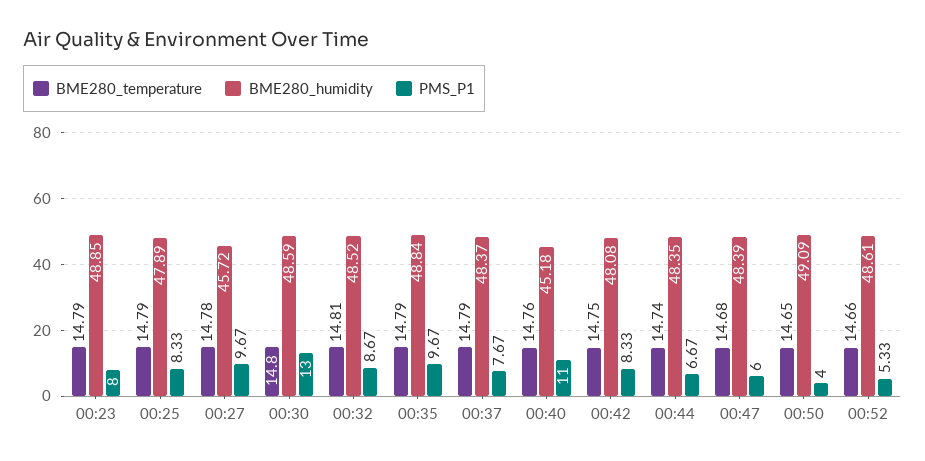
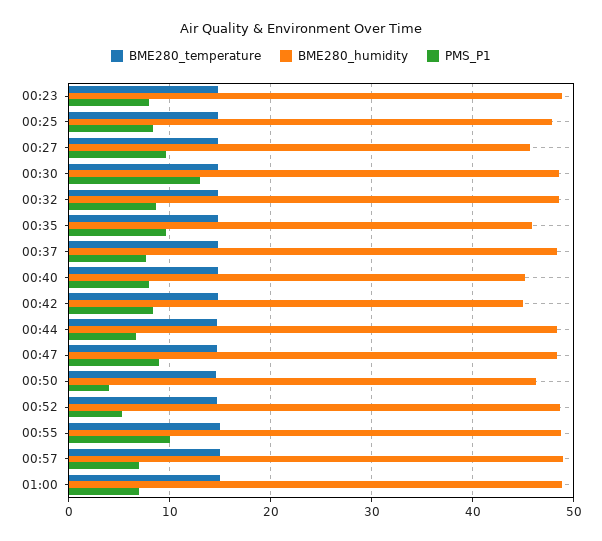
BME280_humidity, 00:35: 48.84 -> 46
PMS_P1, 00:40: 11 -> 8
BME280_humidity, 00:42: 48.08 -> 45
PMS_P1, 00:47: 6 -> 9
BME280_humidity, 00:50: 49.09 -> 46
BME280_temperature, 00:55: none -> 15
BME280_humidity, 00:55: none -> 49
PMS_P1, 00:55: none -> 10
BME280_temperature, 00:57: none -> 15
BME280_humidity, 00:57: none -> 49
PMS_P1, 00:57: none -> 7
BME280_temperature, 01:00: none -> 15
BME280_humidity, 01:00: none -> 49
PMS_P1, 01:00: none -> 7

